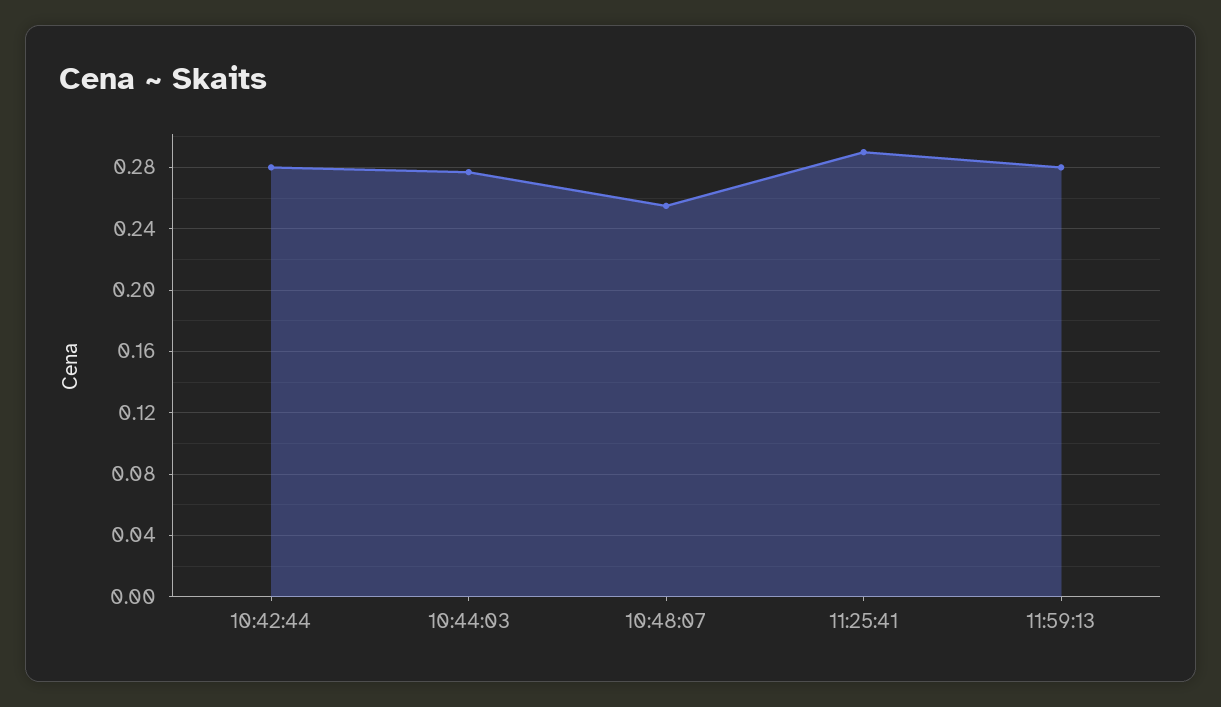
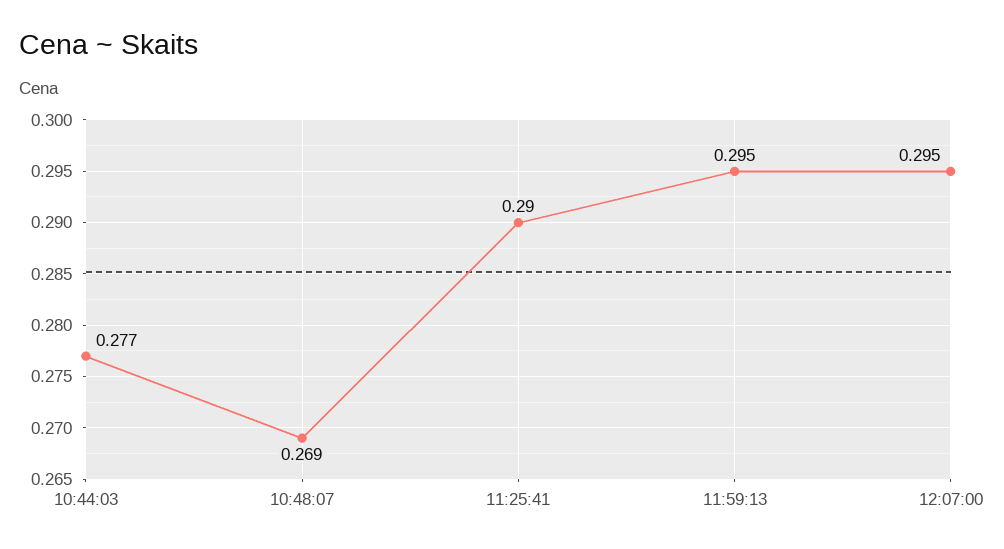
10:42:44: 0.28 -> none
10:48:07: 0.255 -> 0.269
11:59:13: 0.28 -> 0.295
12:07:00: none -> 0.295

